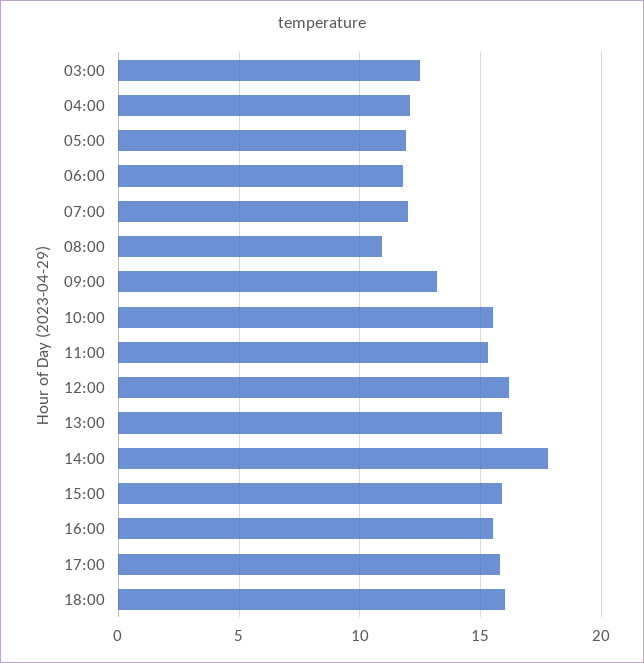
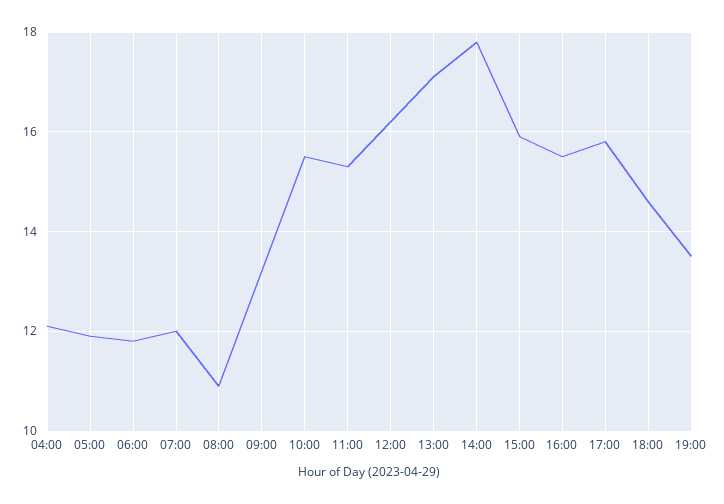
03:00: 12.5 -> none
13:00: 16 -> 17
18:00: 16 -> 14.5
19:00: none -> 13.5

